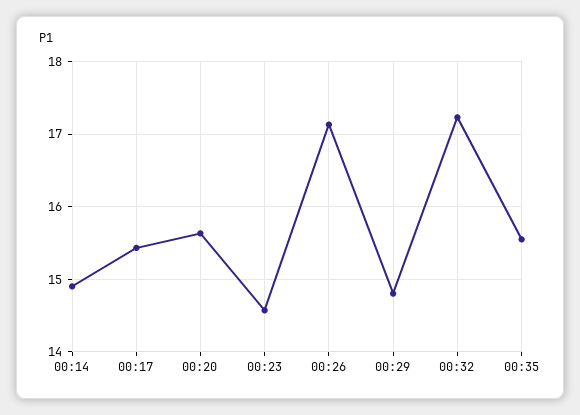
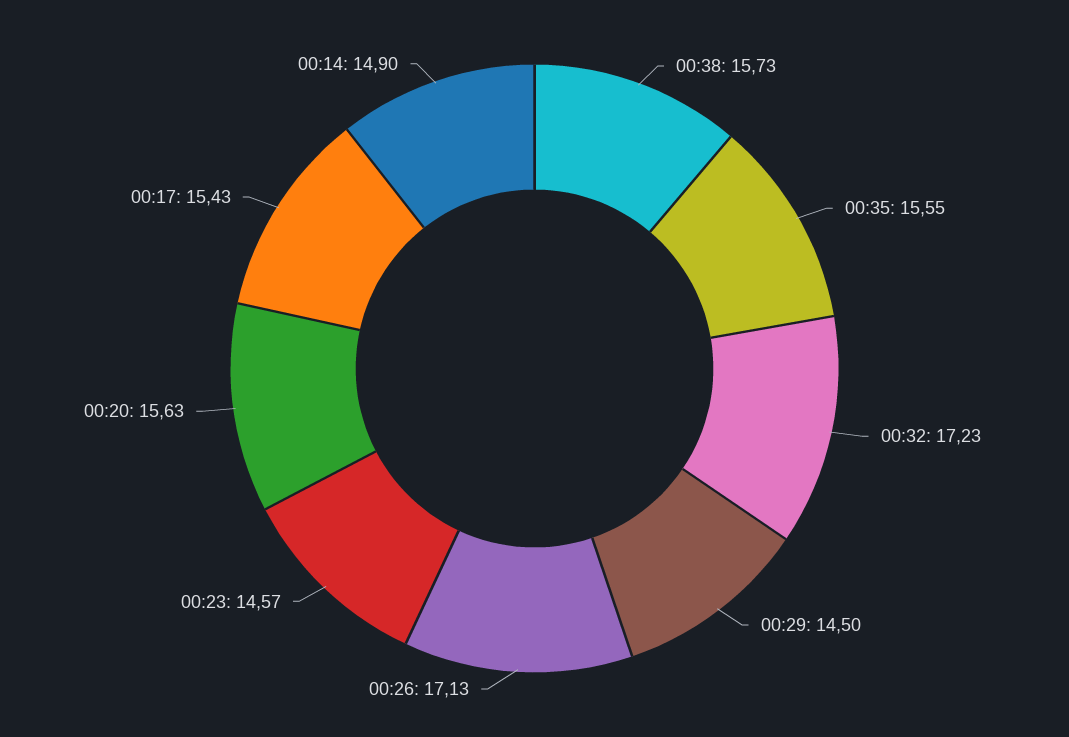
00:29: 14.8 -> 14.5
00:38: none -> 15.73

